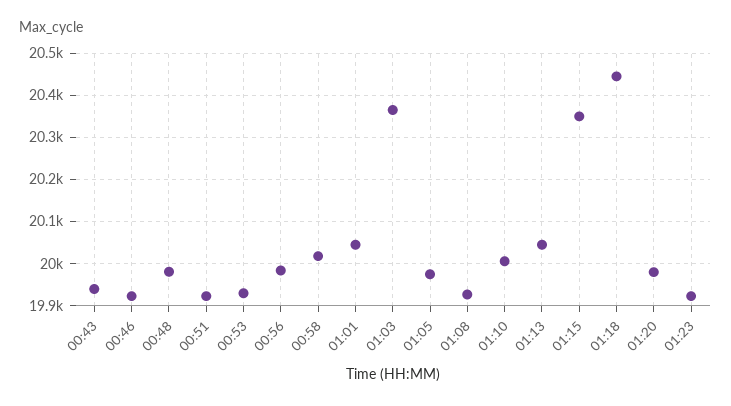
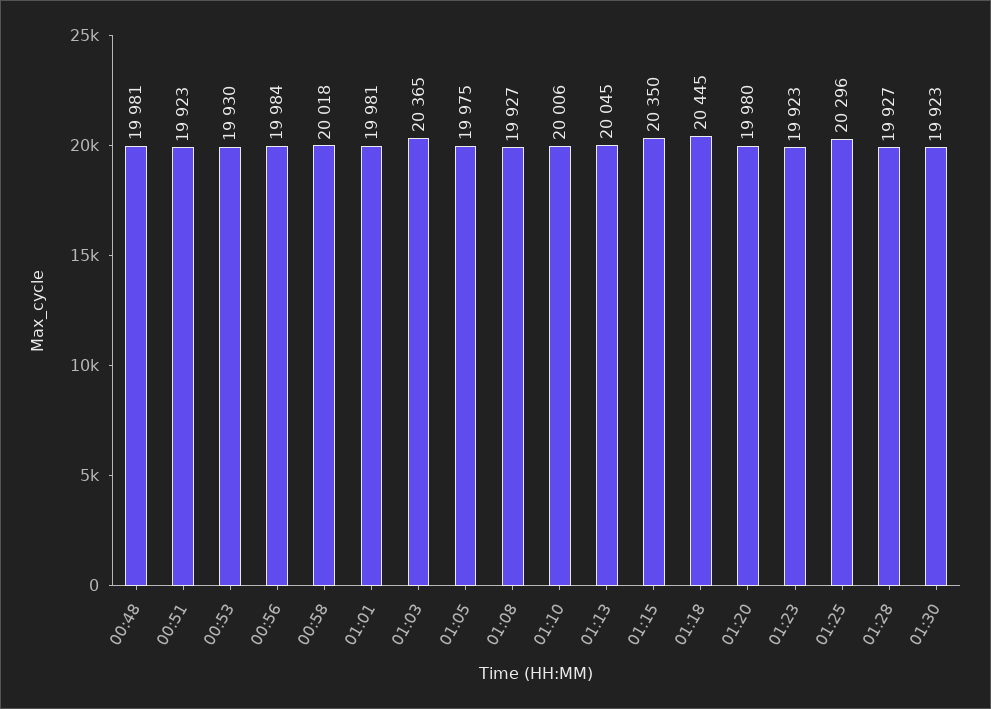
00:43: 19940 -> none
00:46: 19920 -> none
01:01: 20040 -> 19981
01:25: none -> 20296
01:28: none -> 19927
01:30: none -> 19923

